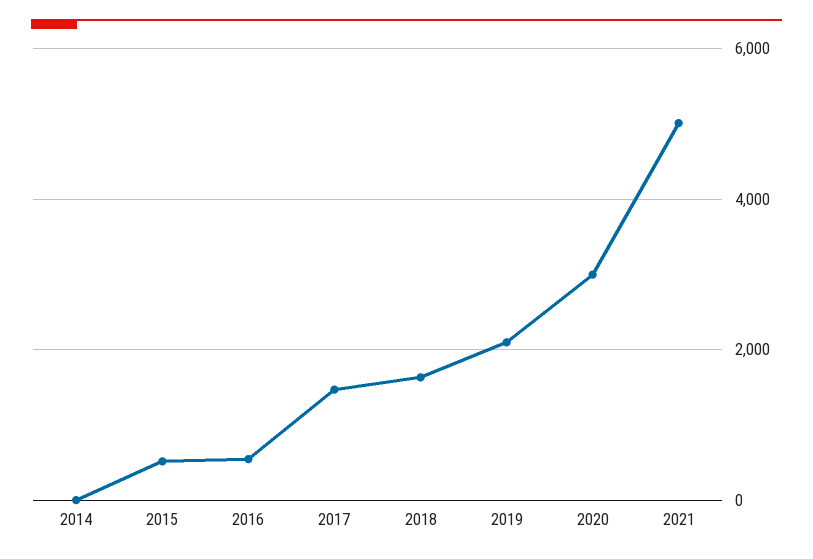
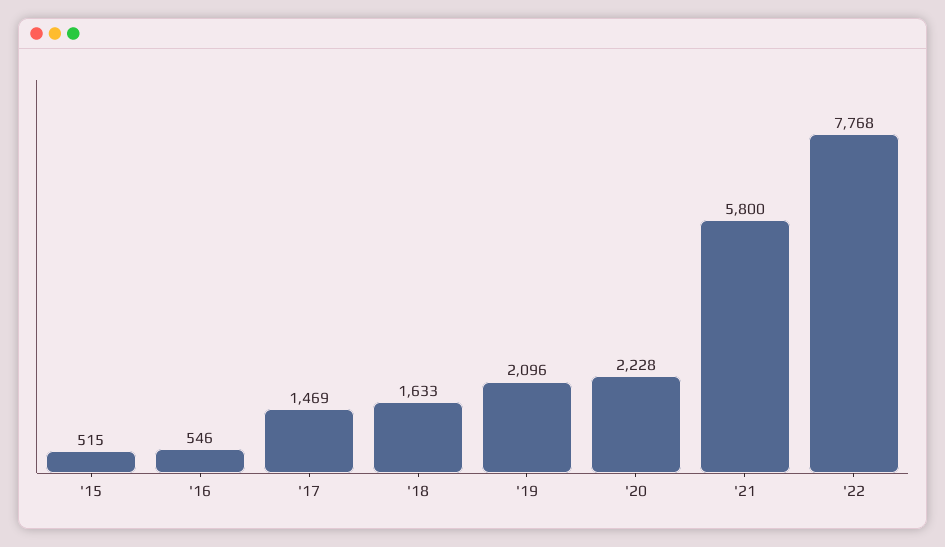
2014: 0 -> none
2020: 3000 -> 2228
2021: 5000 -> 5800
'22: none -> 7768

